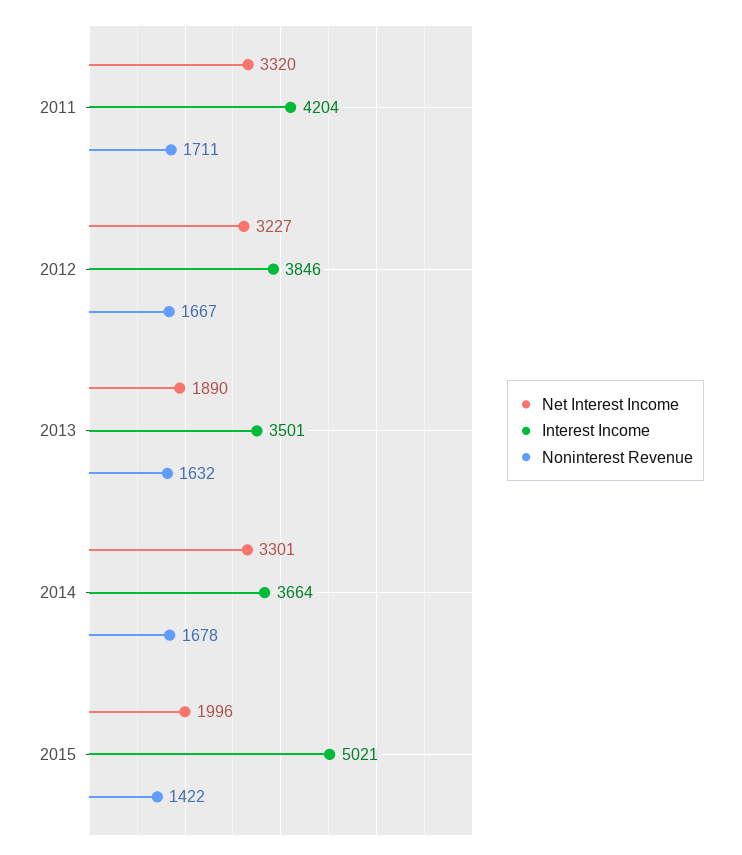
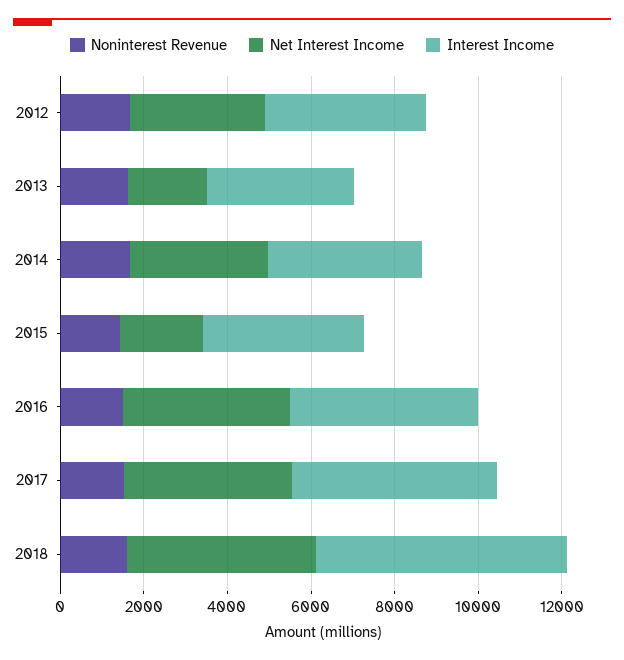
Net Interest Income, 2011: 3320 -> none
Interest Income, 2011: 4204 -> none
Noninterest Revenue, 2011: 1711 -> none
Interest Income, 2015: 5021 -> 4000
Noninterest Revenue, 2016: none -> 1500
Net Interest Income, 2016: none -> 4000
Interest Income, 2016: none -> 4500
Noninterest Revenue, 2017: none -> 1500
Net Interest Income, 2017: none -> 4000
Interest Income, 2017: none -> 5000
Noninterest Revenue, 2018: none -> 1500
Net Interest Income, 2018: none -> 4500
Interest Income, 2018: none -> 6000

